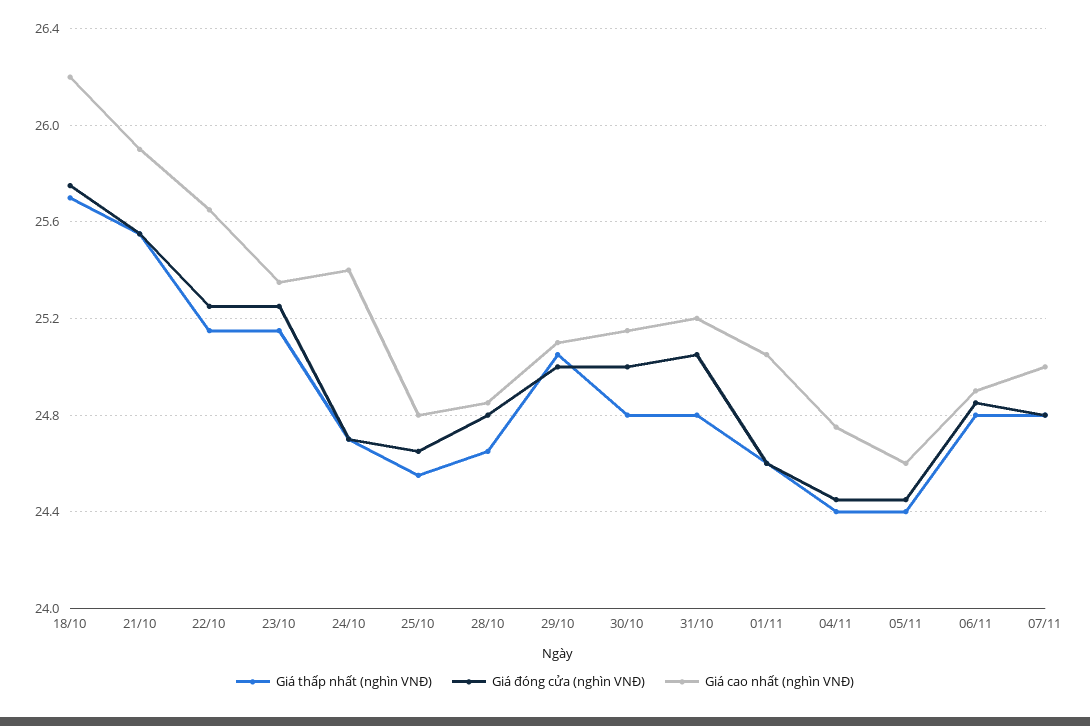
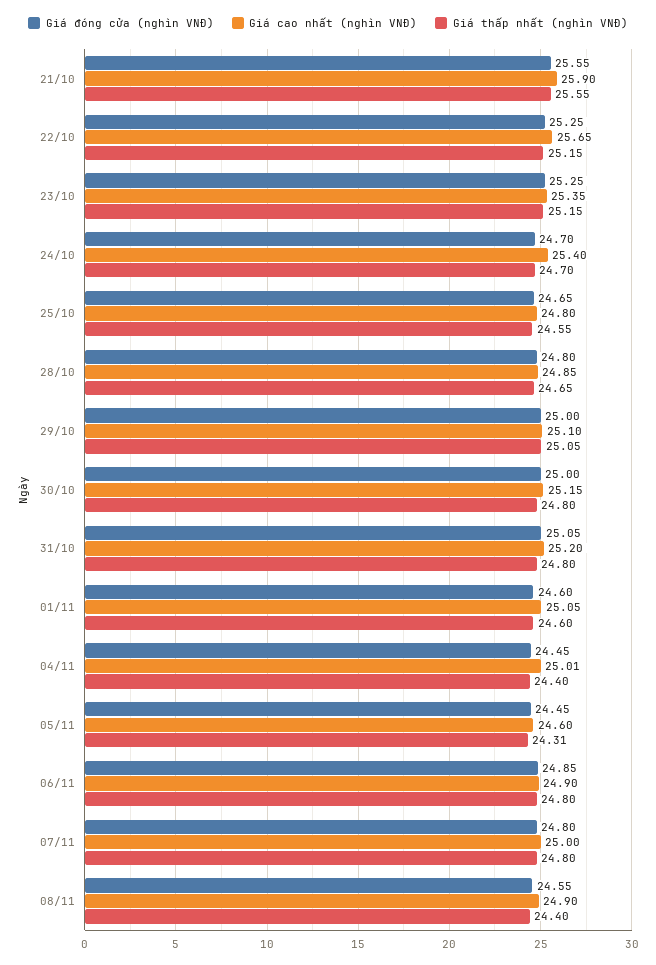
Giá thấp nhất (nghìn VNĐ), 18/10: 25.7 -> none
Giá đóng cửa (nghìn VNĐ), 18/10: 25.75 -> none
Giá cao nhất (nghìn VNĐ), 18/10: 26.2 -> none
Giá cao nhất (nghìn VNĐ), 04/11: 24.75 -> 25.01
Giá thấp nhất (nghìn VNĐ), 05/11: 24.4 -> 24.31
Giá đóng cửa (nghìn VNĐ), 08/11: none -> 24.55
Giá cao nhất (nghìn VNĐ), 08/11: none -> 24.9
Giá thấp nhất (nghìn VNĐ), 08/11: none -> 24.4

